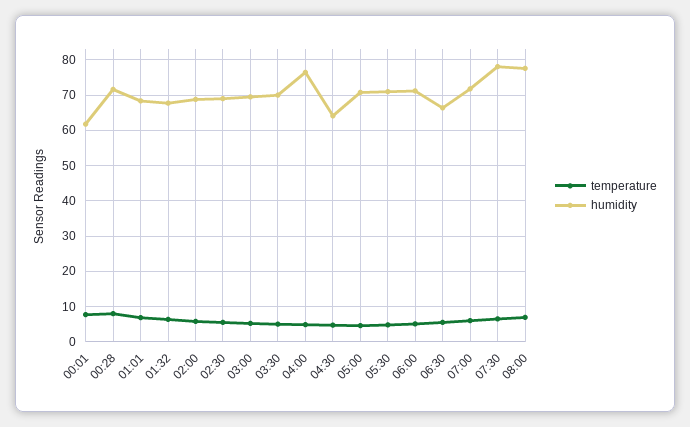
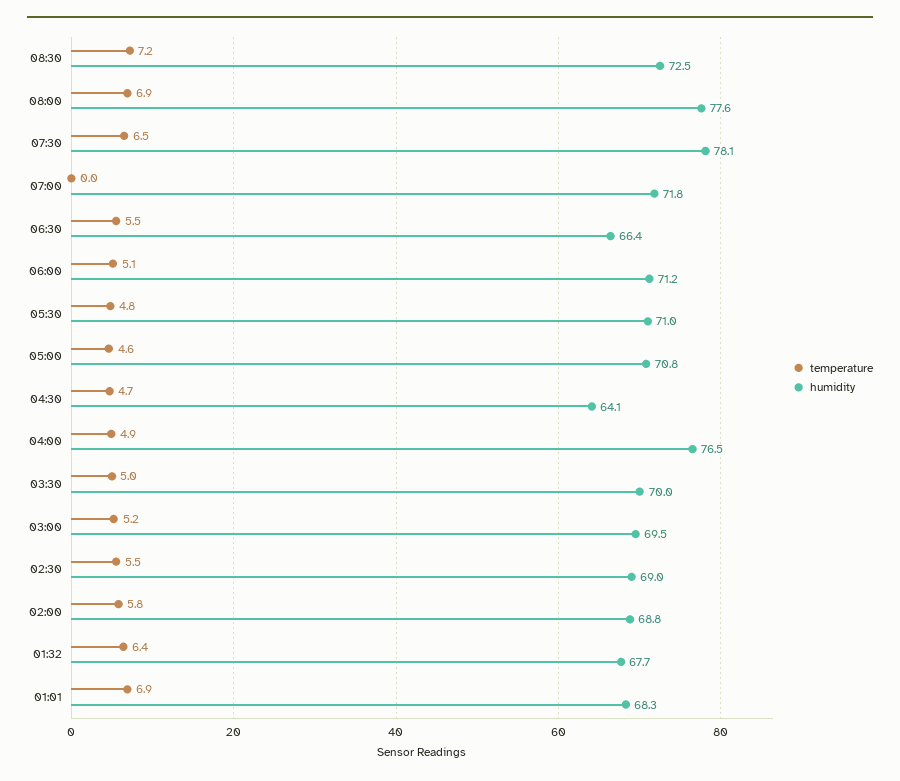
temperature, 00:01: 8 -> none
humidity, 00:01: 62 -> none
temperature, 00:28: 8 -> none
humidity, 00:28: 72 -> none
temperature, 07:00: 6 -> 0
temperature, 08:30: none -> 7.2
humidity, 08:30: none -> 72.5

